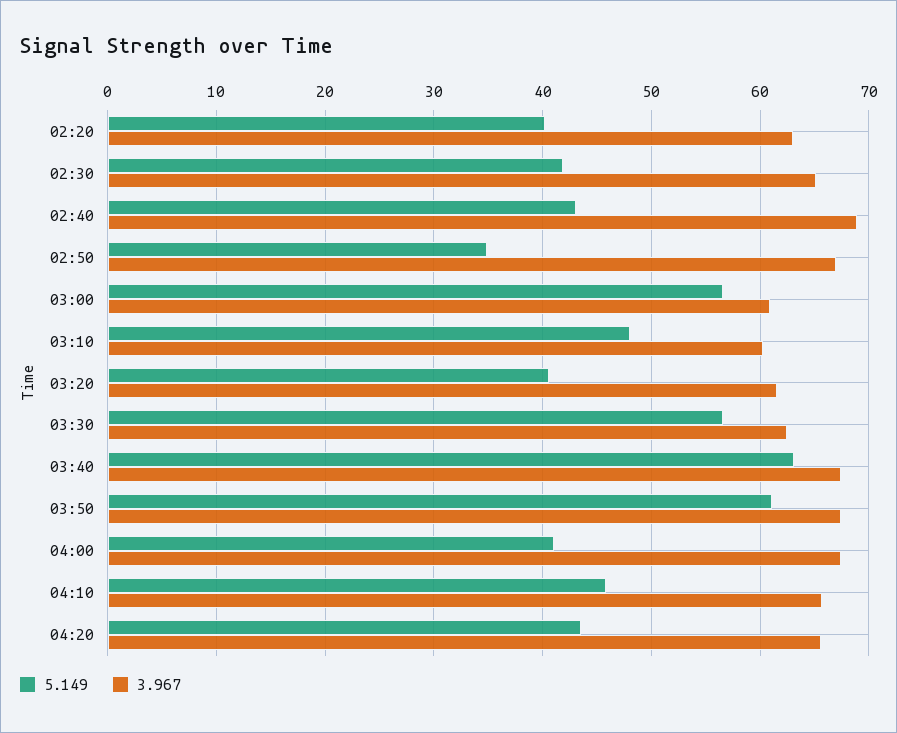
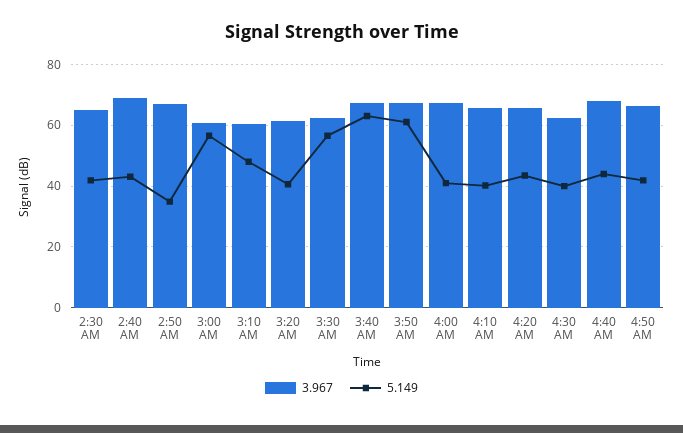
5.149, 02:20: 40 -> none
3.967, 02:20: 63 -> none
5.149, 04:10: 46 -> 40
3.967, 4:30 AM: none -> 62
5.149, 4:30 AM: none -> 40
3.967, 4:40 AM: none -> 68
5.149, 4:40 AM: none -> 44
3.967, 4:50 AM: none -> 66
5.149, 4:50 AM: none -> 42

